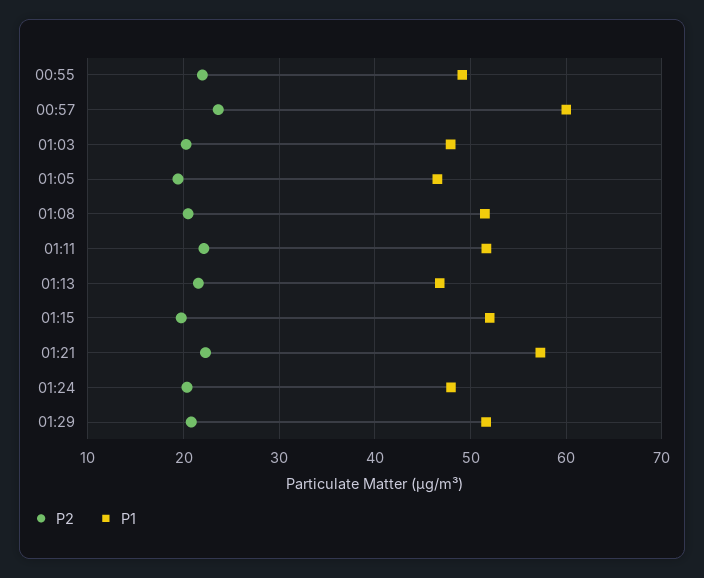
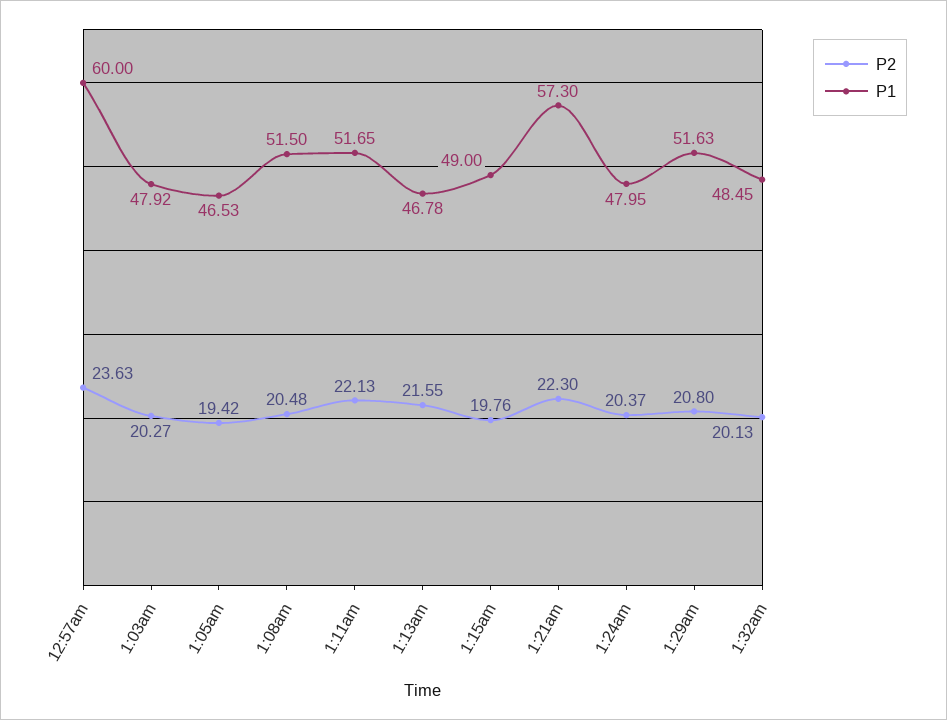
P2, 00:55: 22 -> none
P1, 00:55: 49 -> none
P1, 01:15: 52 -> 49
P2, 1:32am: none -> 20.13
P1, 1:32am: none -> 48.45

